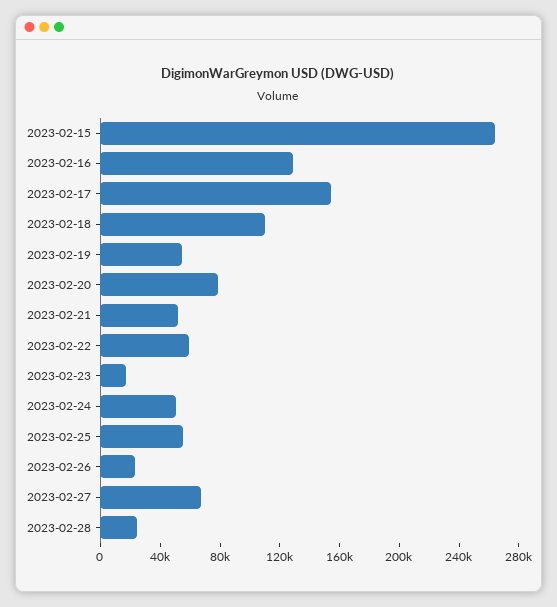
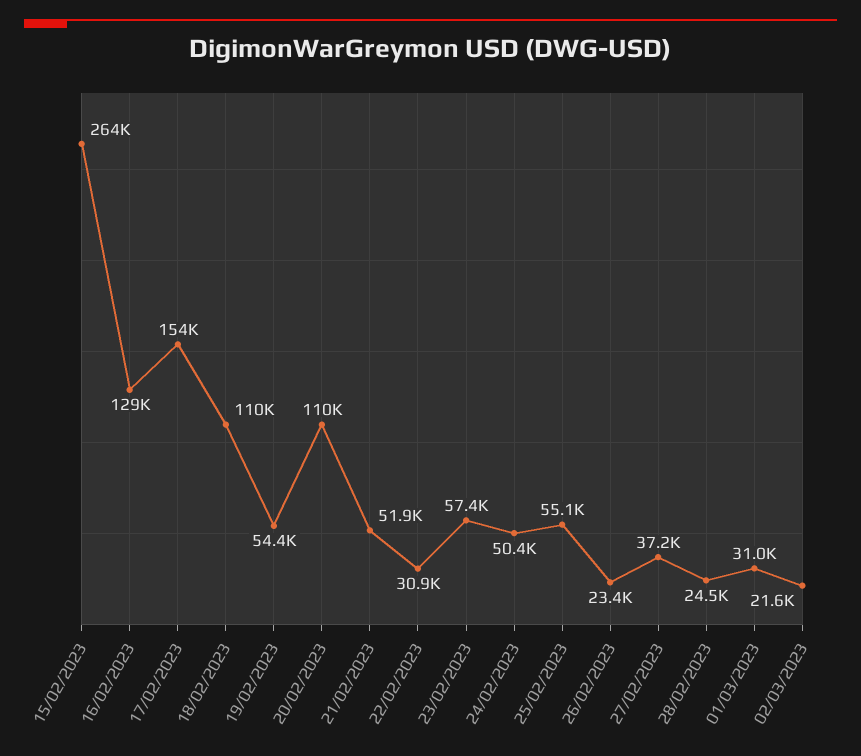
2023-02-20: 80000 -> 110000
2023-02-22: 60000 -> 30900
2023-02-23: 20000 -> 57400
2023-02-27: 70000 -> 37200
01/03/2023: none -> 31000
02/03/2023: none -> 21600

